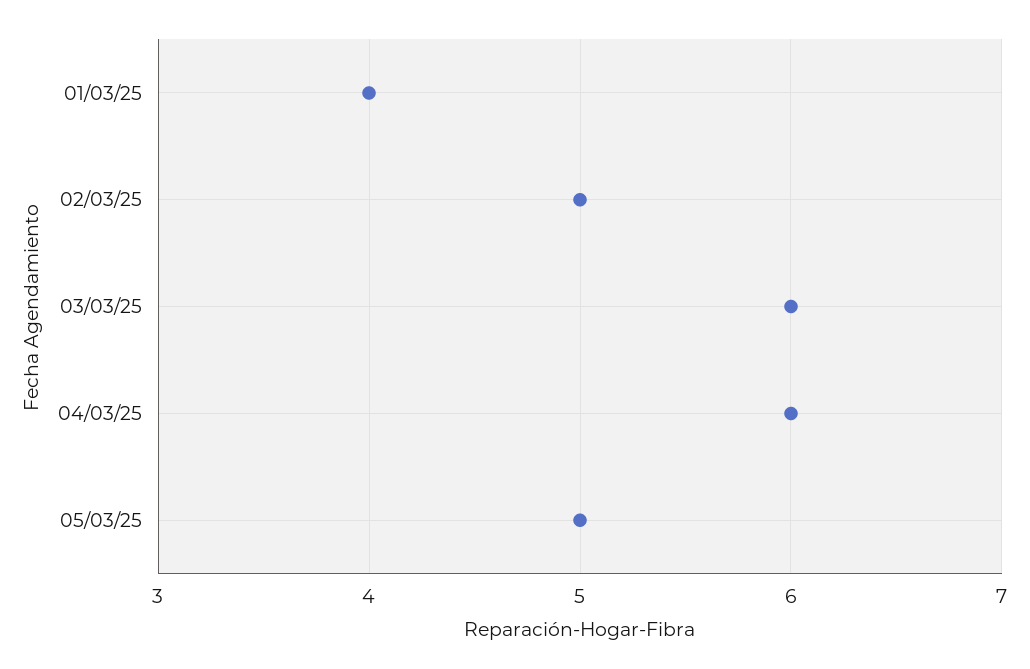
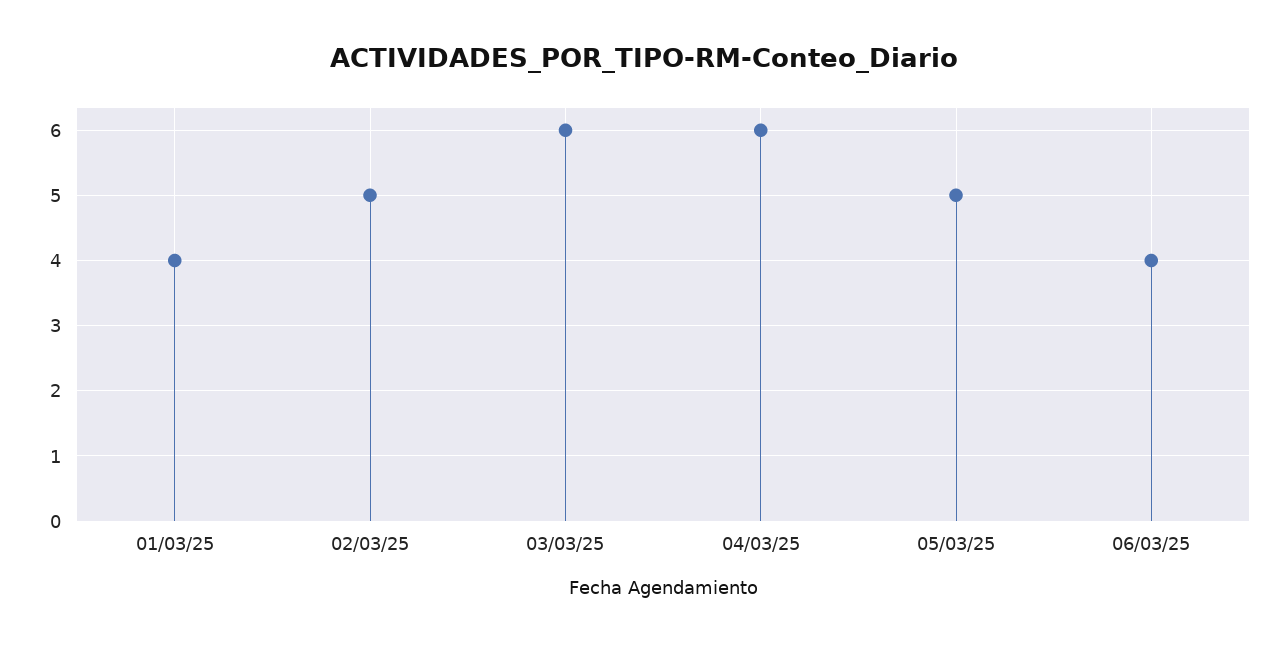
06/03/25: none -> 4

